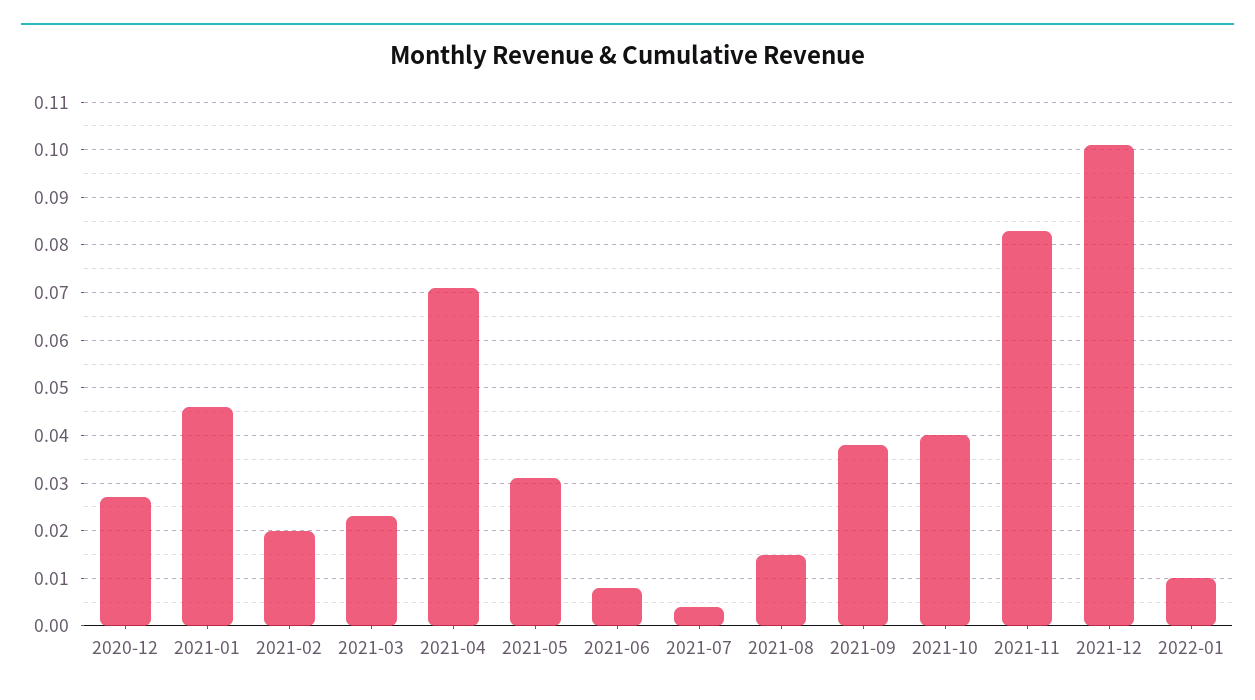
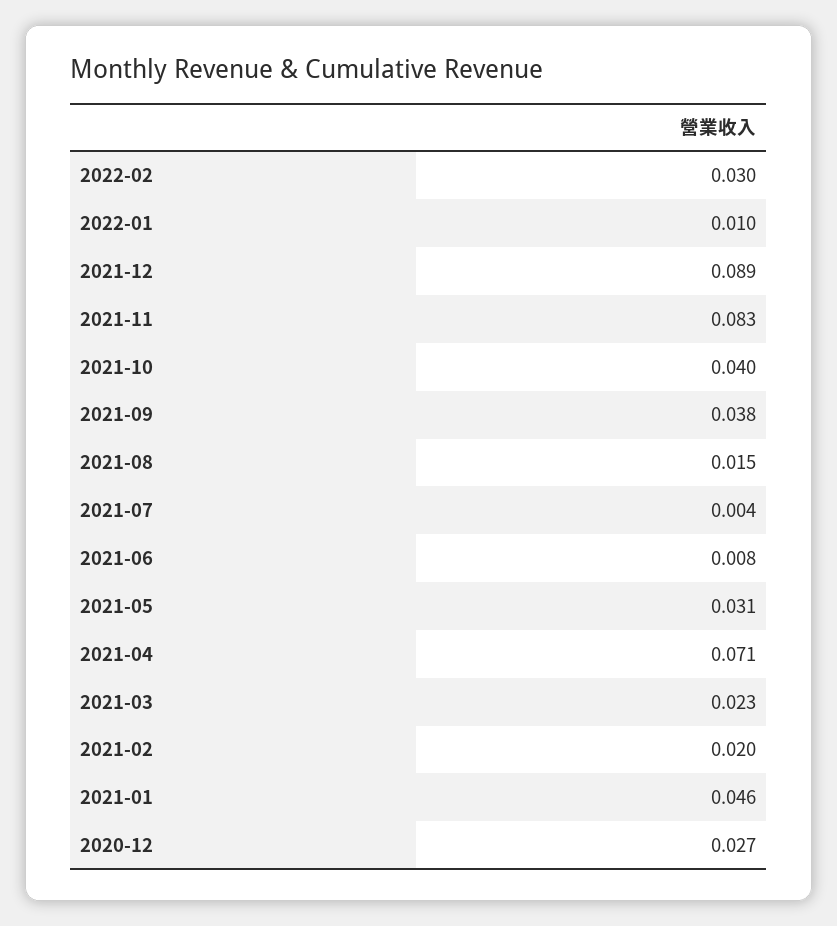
2021-12: 0.1 -> 0.089
2022-02: none -> 0.03

